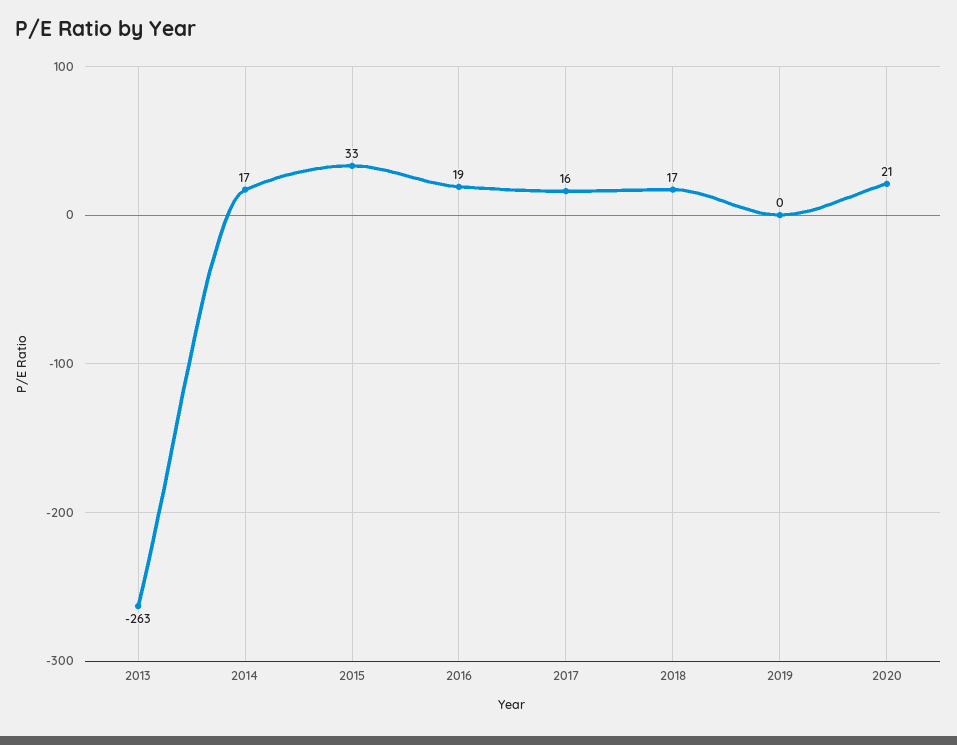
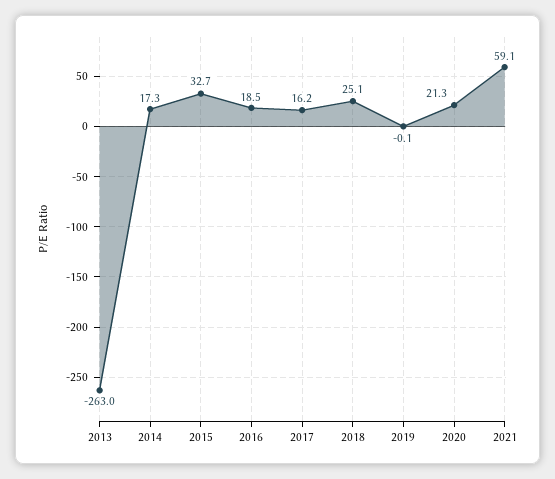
2018: 17 -> 25.1
2021: none -> 59.1

